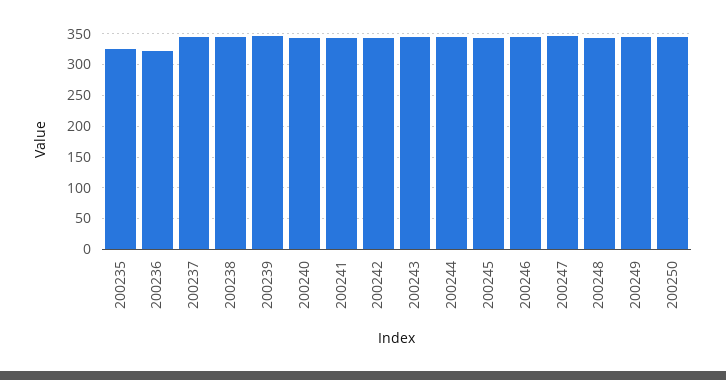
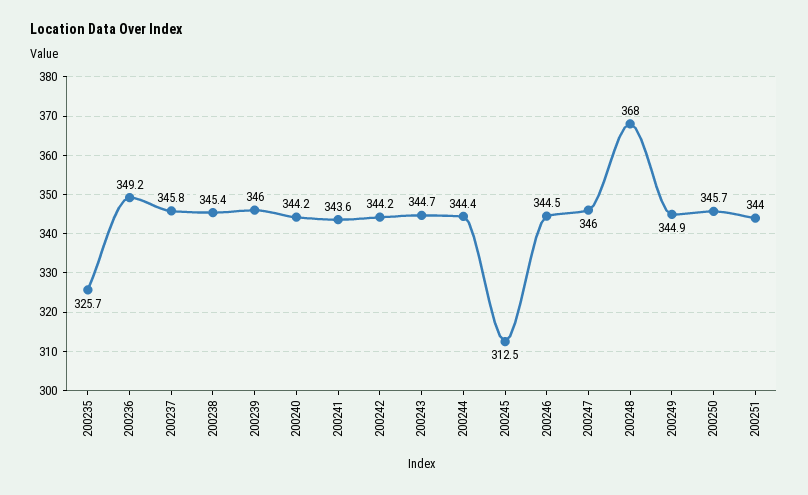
200236: 320 -> 349.2
200245: 340 -> 312.5
200248: 340 -> 368
200251: none -> 344

